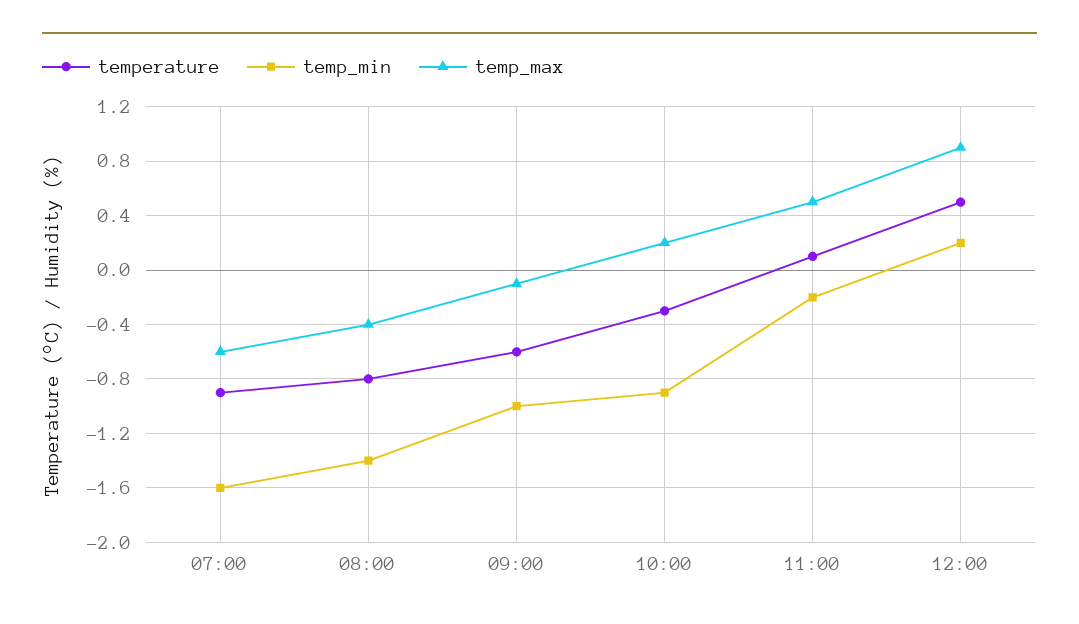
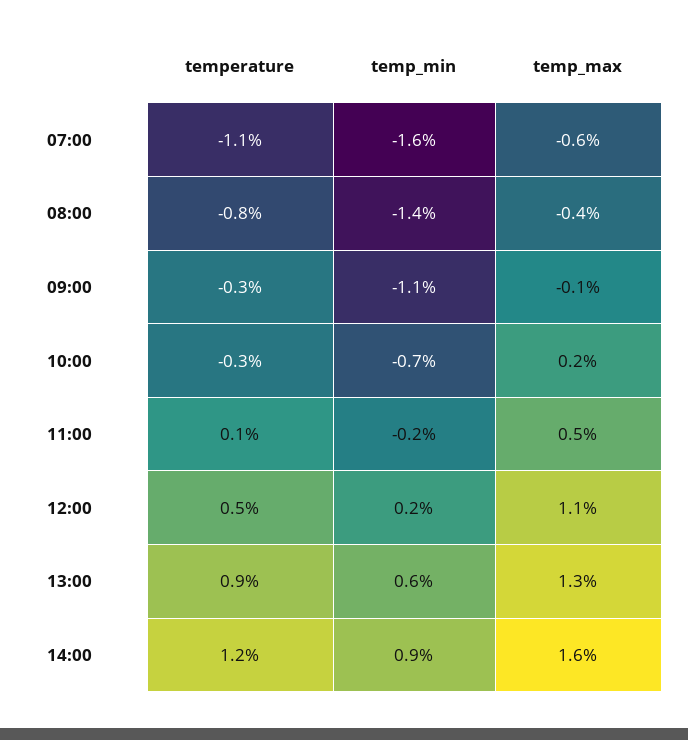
temperature, 07:00: -0.9 -> -1.1
temperature, 09:00: -0.6 -> -0.3
temp_min, 09:00: -1 -> -1.1
temp_min, 10:00: -0.9 -> -0.7
temp_max, 12:00: 0.9 -> 1.1
temperature, 13:00: none -> 0.9
temp_min, 13:00: none -> 0.6
temp_max, 13:00: none -> 1.3
temperature, 14:00: none -> 1.2
temp_min, 14:00: none -> 0.9
temp_max, 14:00: none -> 1.6

